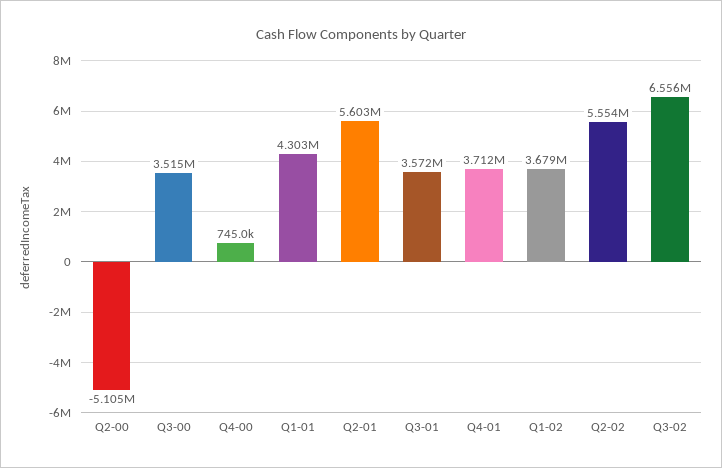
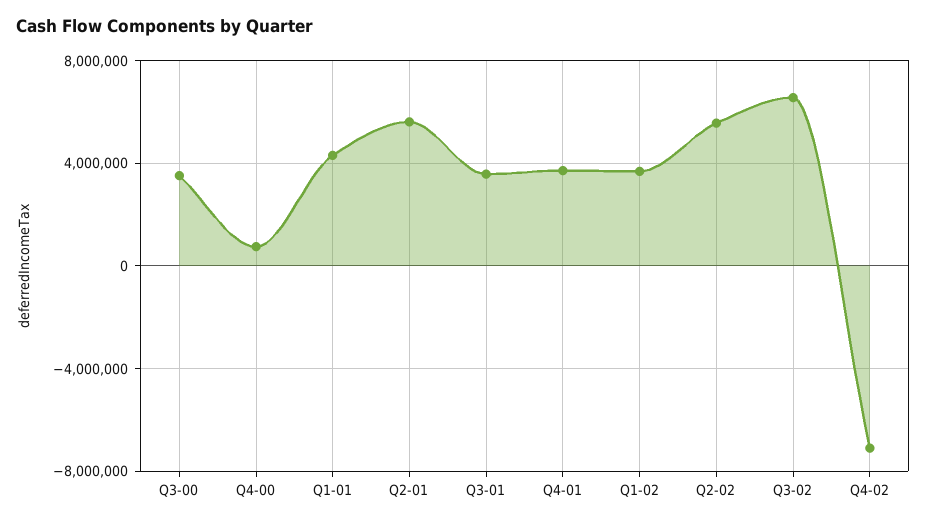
Q2-00: -5105000 -> none
Q4-02: none -> -7000000

